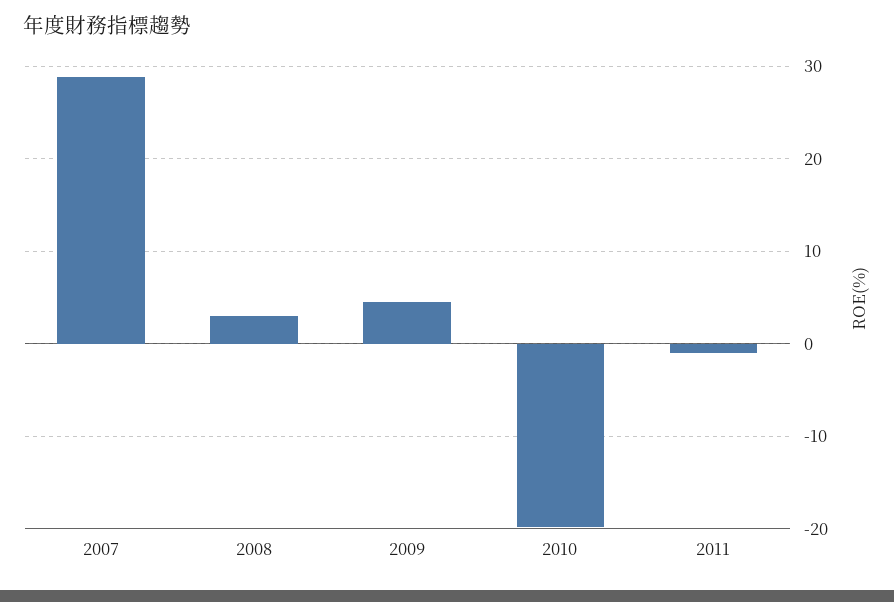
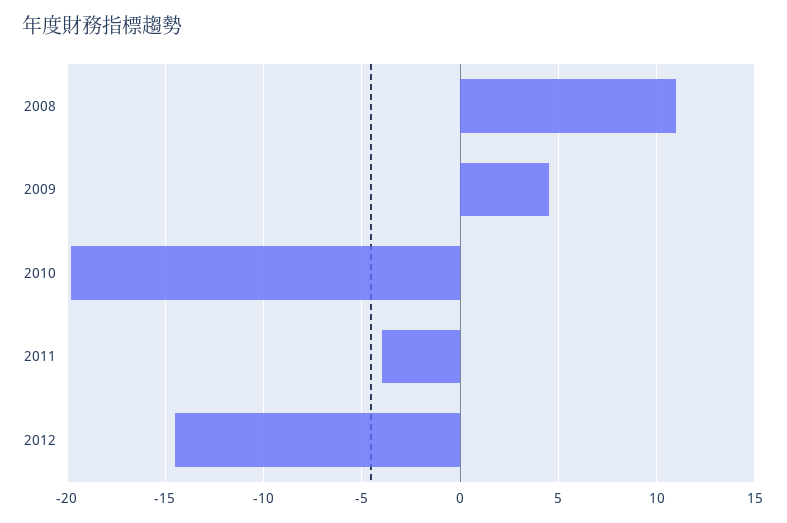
2007: 29 -> none
2008: 3 -> 11
2011: -1 -> -4
2012: none -> -14.5

